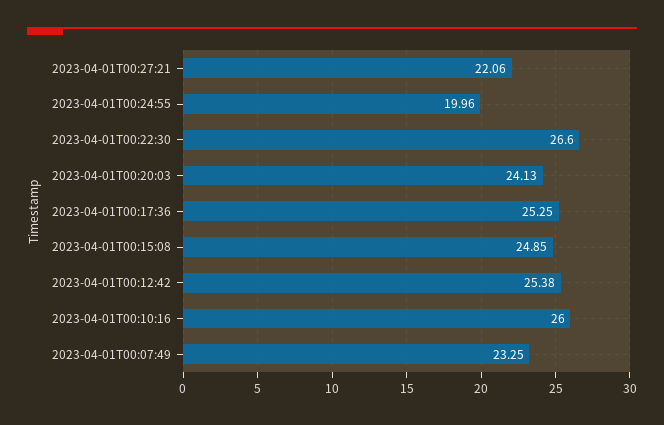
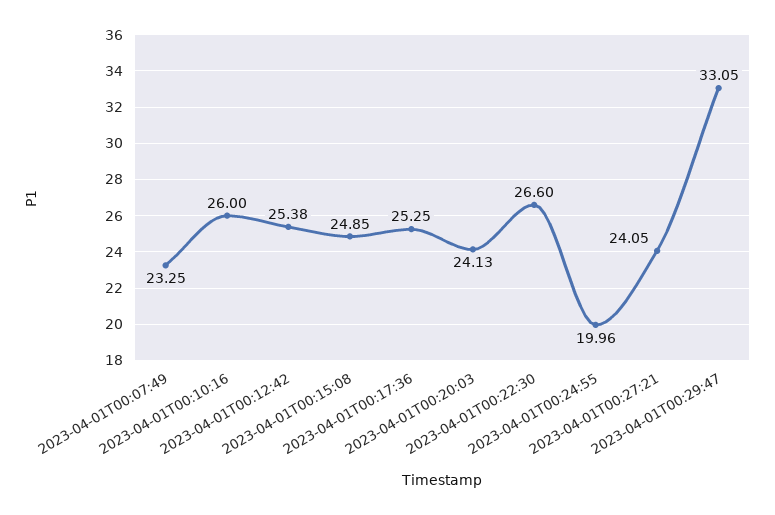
2023-04-01T00:27:21: 22.06 -> 24.05
2023-04-01T00:29:47: none -> 33.05

